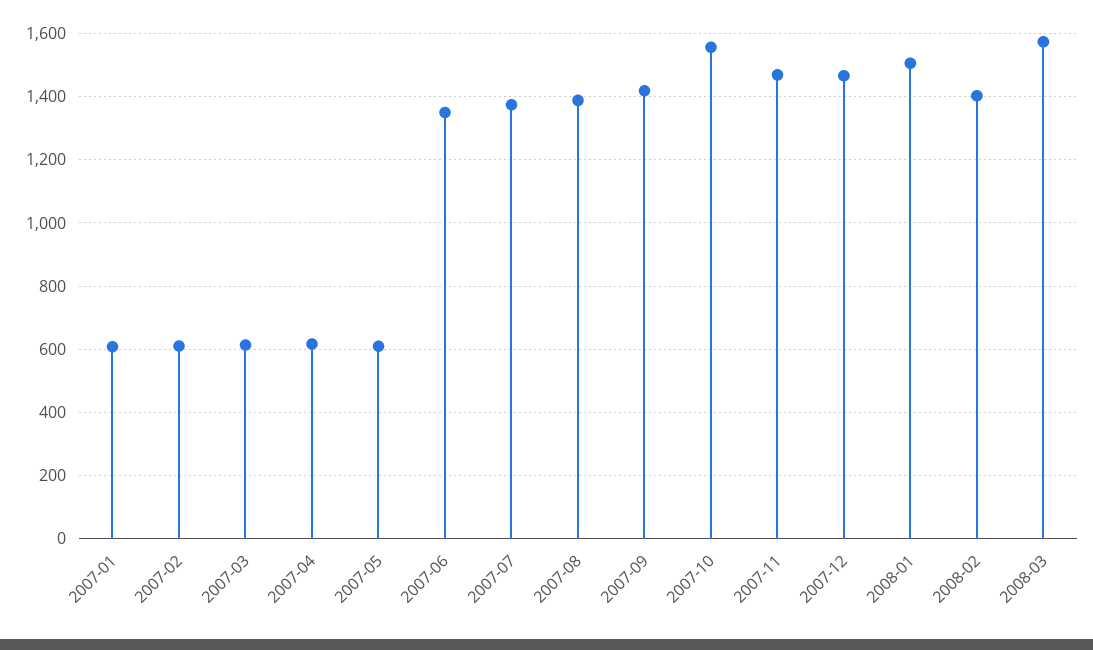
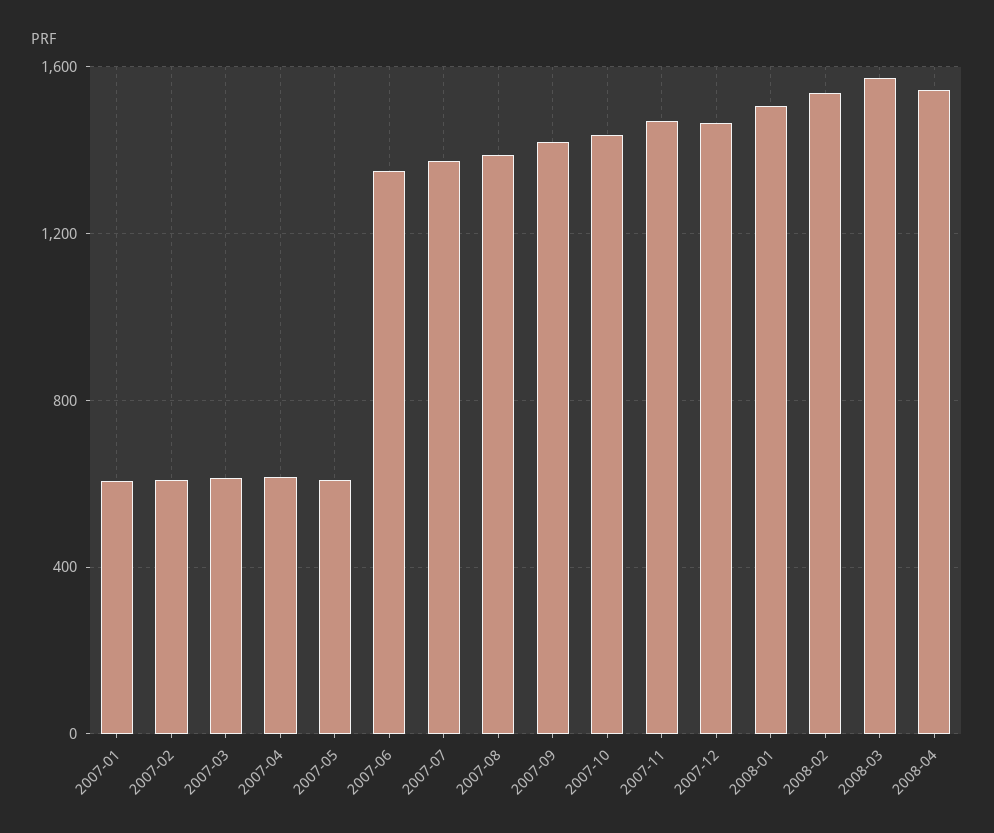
2007-10: 1560 -> 1450
2008-02: 1400 -> 1550
2008-04: none -> 1550

